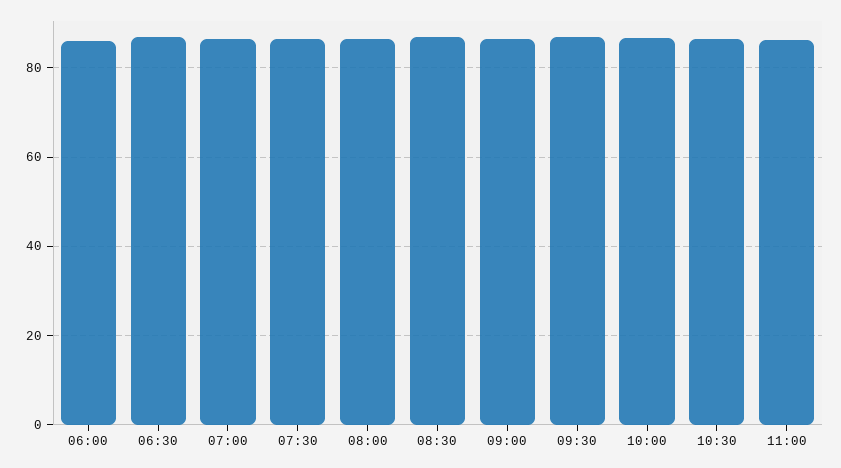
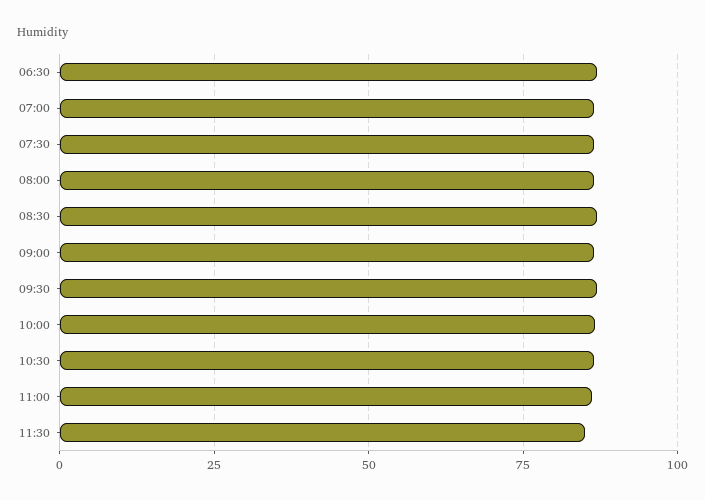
06:00: 86 -> none
11:30: none -> 85

